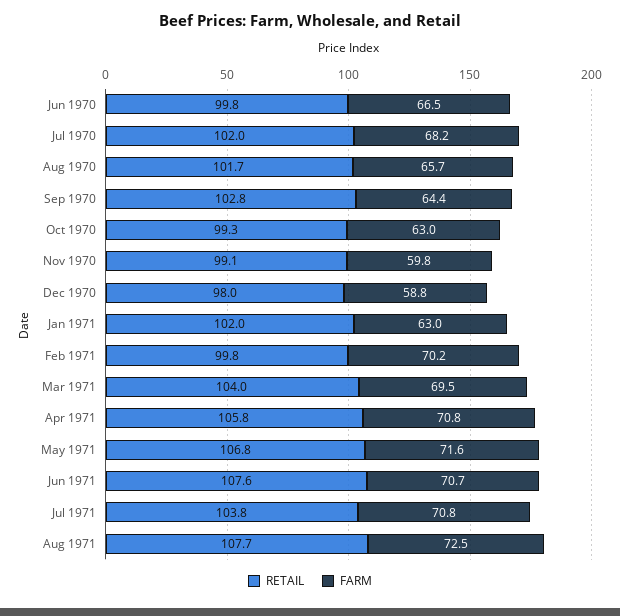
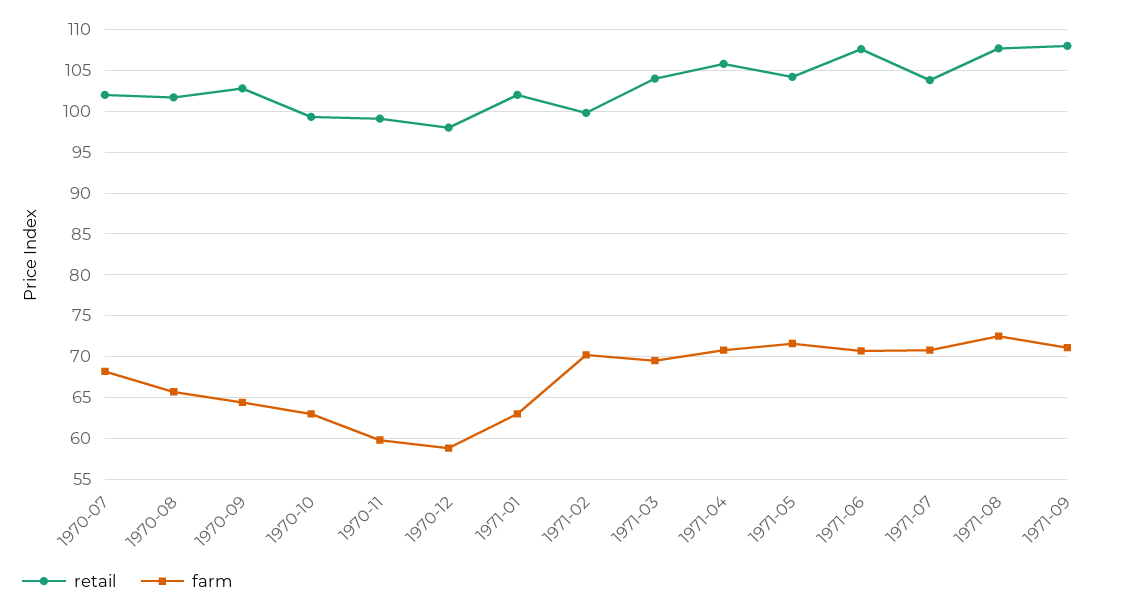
RETAIL, Jun 1970: 99.8 -> none
FARM, Jun 1970: 66.5 -> none
RETAIL, May 1971: 106.8 -> 104
RETAIL, 1971-09: none -> 108
FARM, 1971-09: none -> 71

